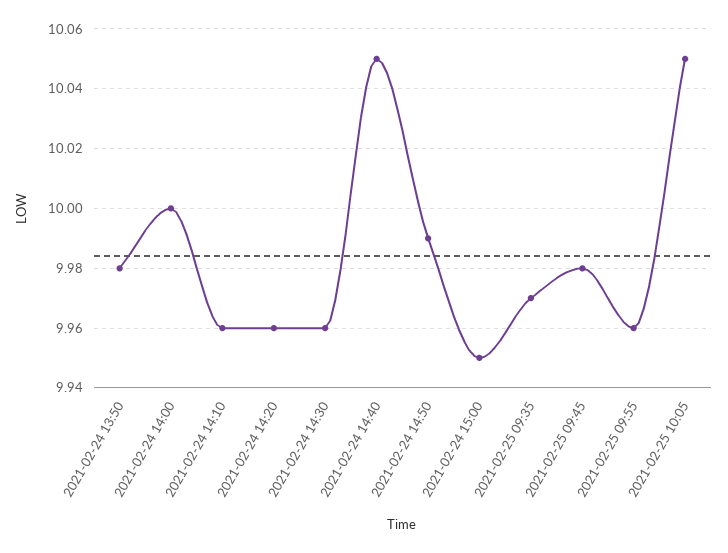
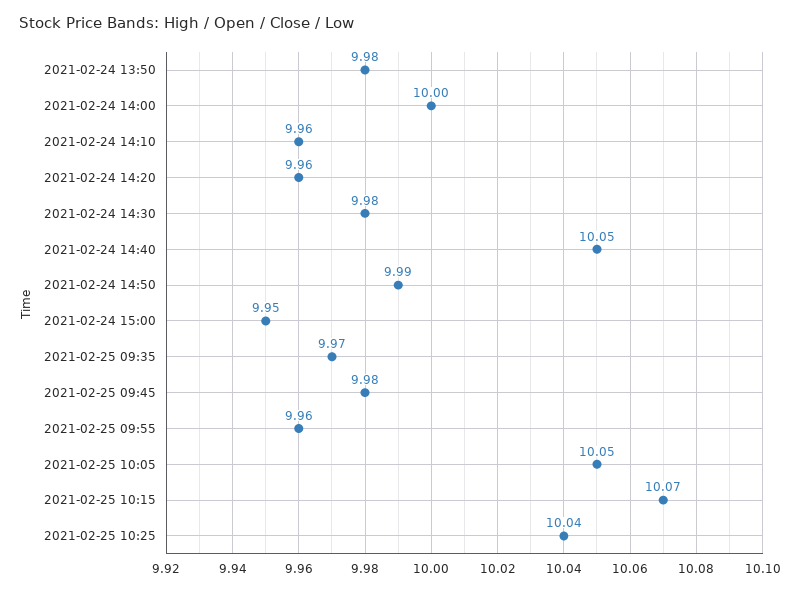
2021-02-24 14:30: 9.96 -> 9.98
2021-02-25 10:15: none -> 10.07
2021-02-25 10:25: none -> 10.04

